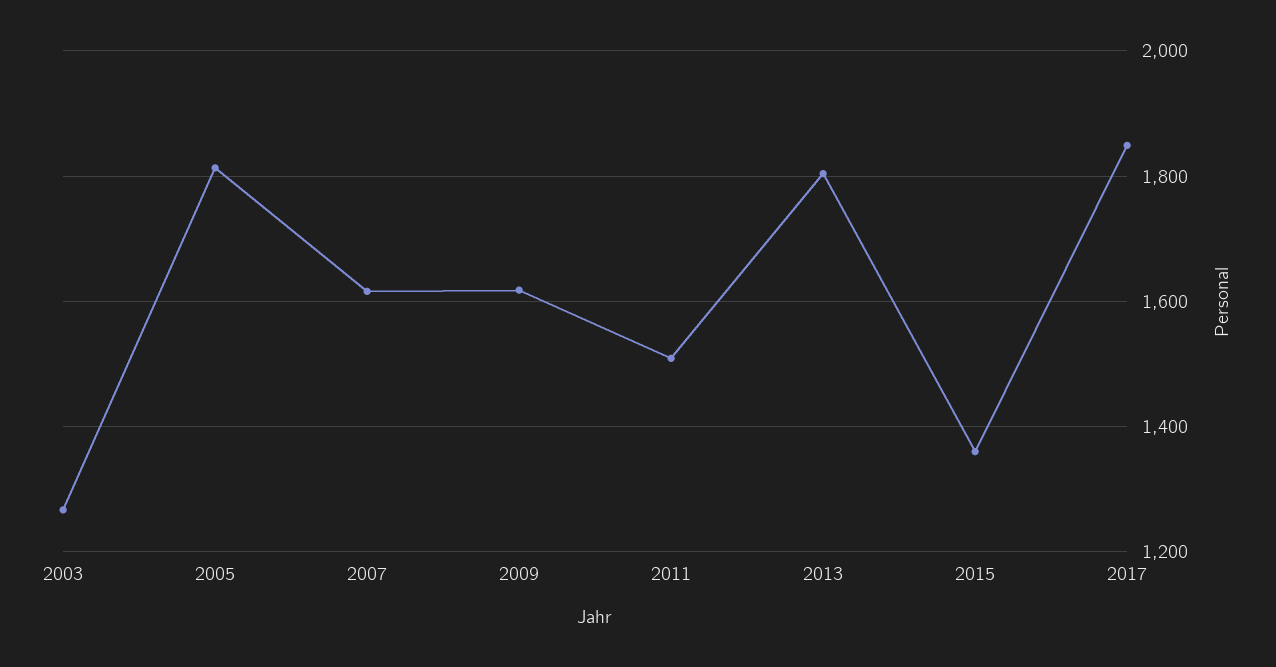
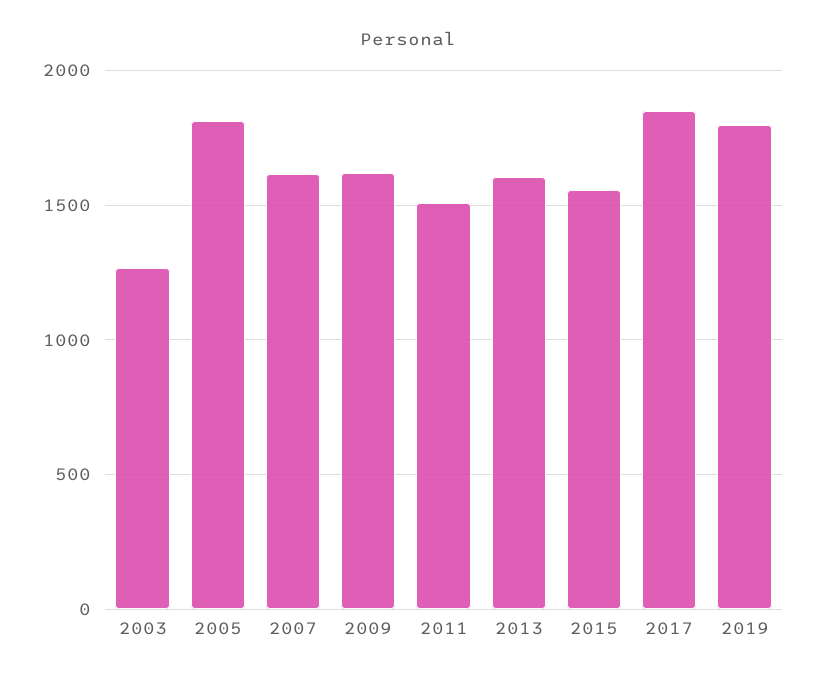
2013: 1800 -> 1600
2015: 1360 -> 1550
2019: none -> 1800

